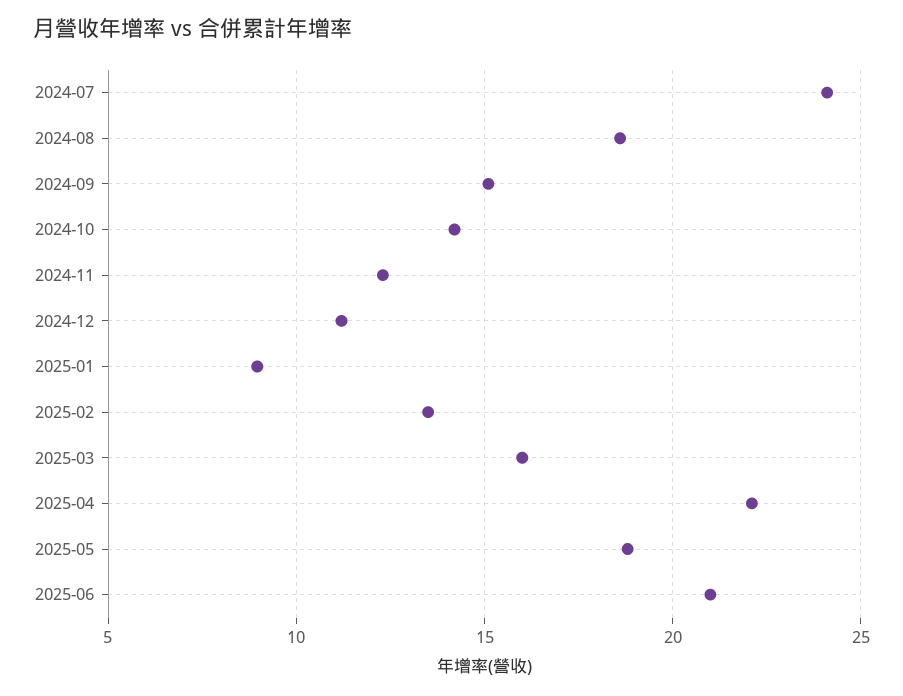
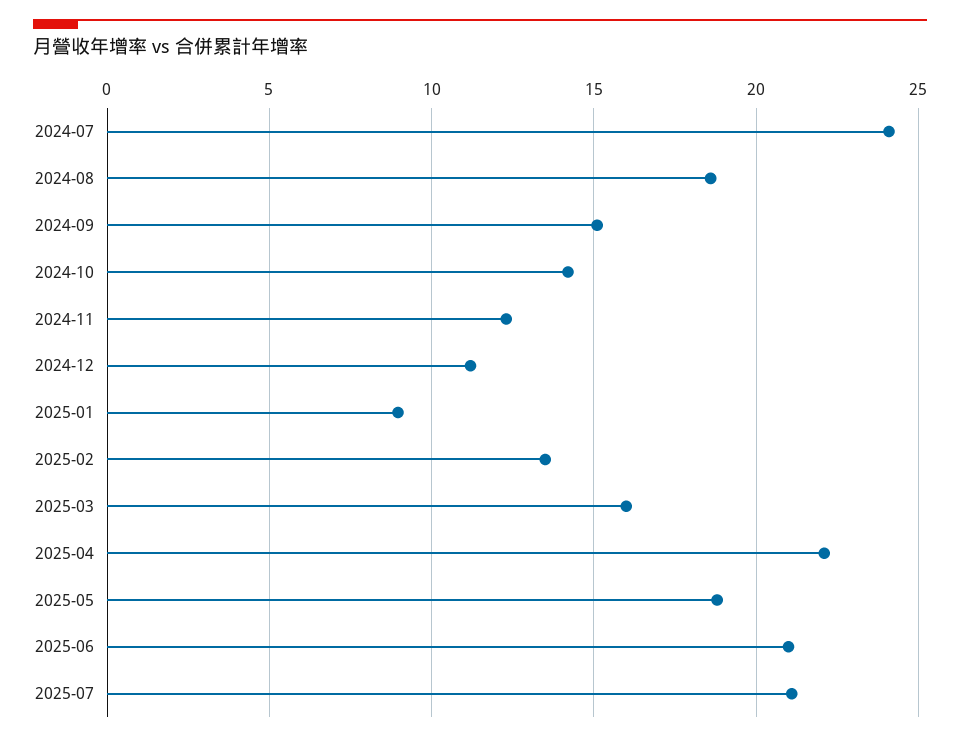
2025-07: none -> 21

